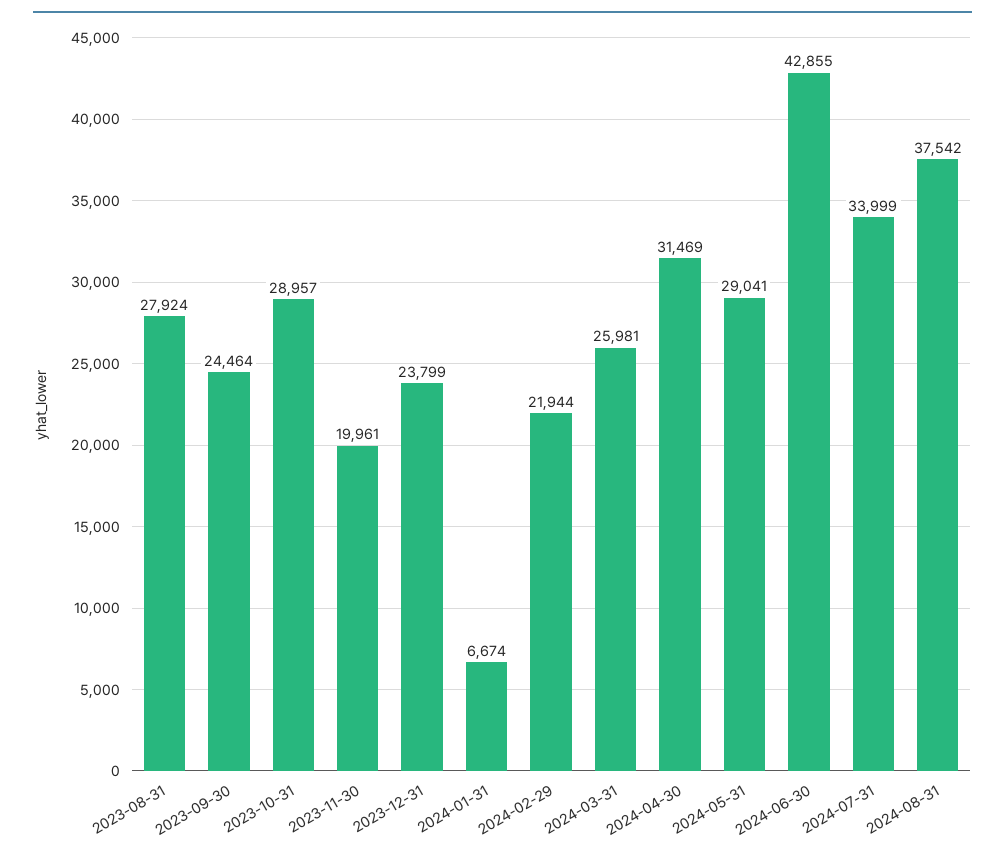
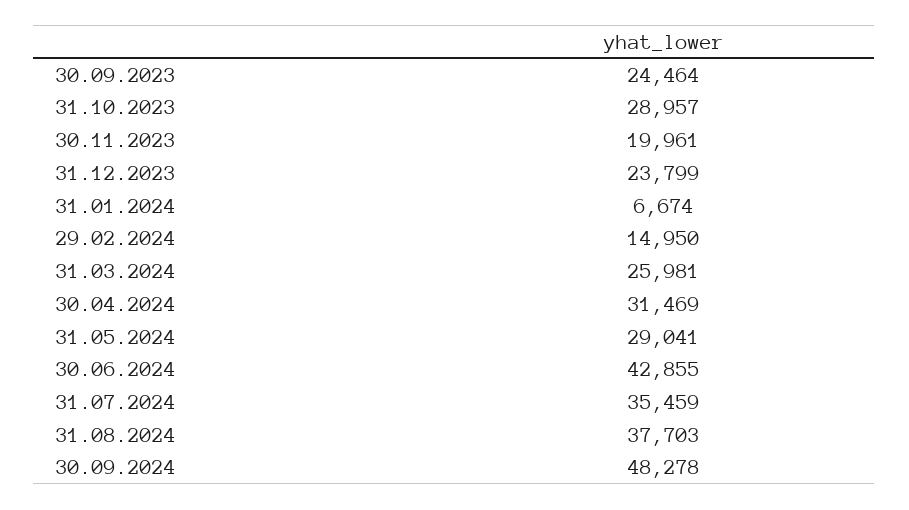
2023-08-31: 27924 -> none
2024-02-29: 21944 -> 14950
2024-07-31: 33999 -> 35459
2024-08-31: 37542 -> 37703
30.09.2024: none -> 48278

